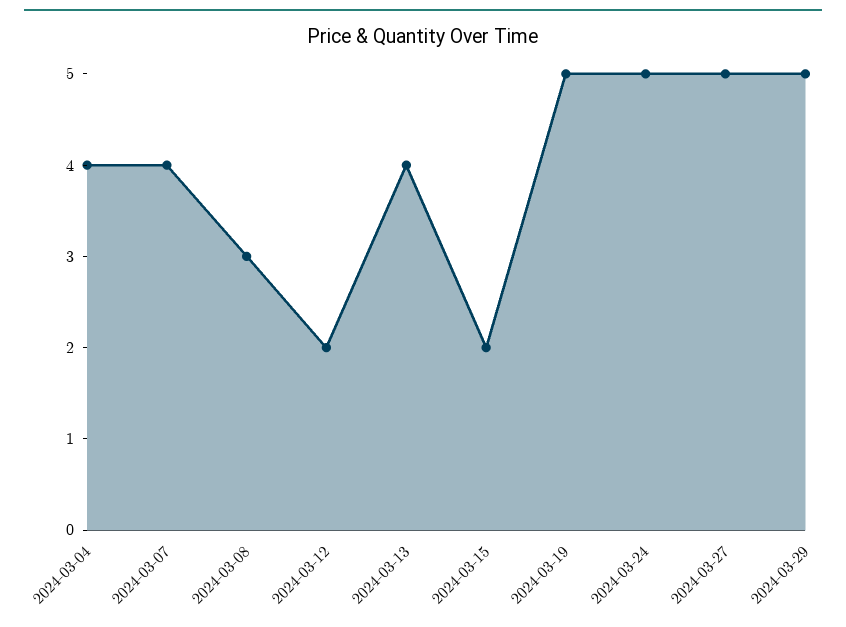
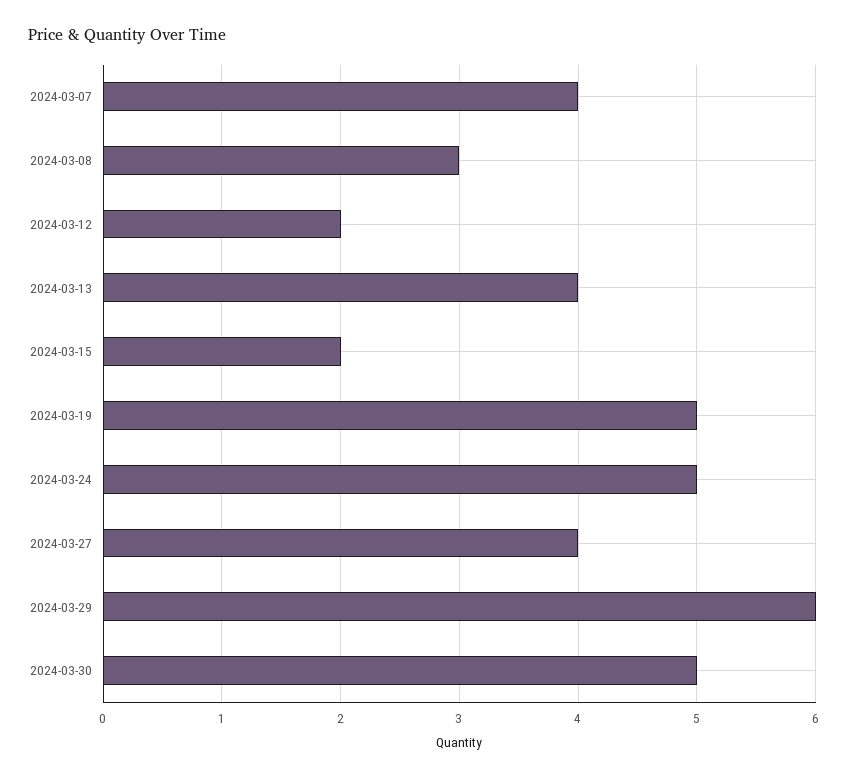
2024-03-04: 4 -> none
2024-03-27: 5 -> 4
2024-03-29: 5 -> 6
2024-03-30: none -> 5

